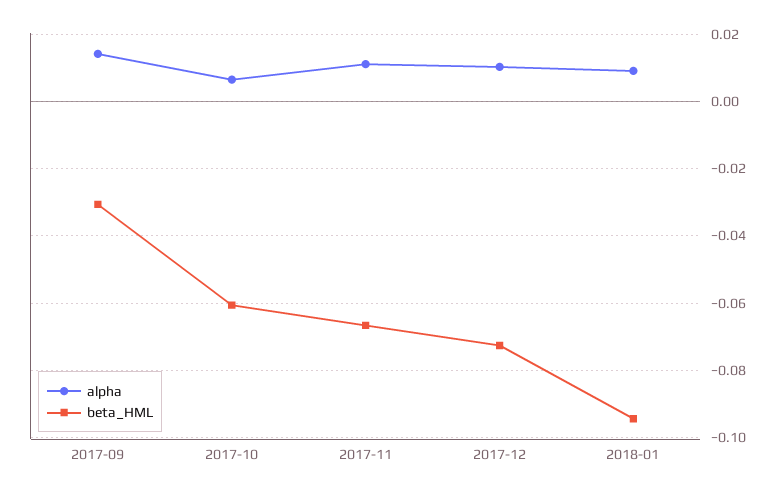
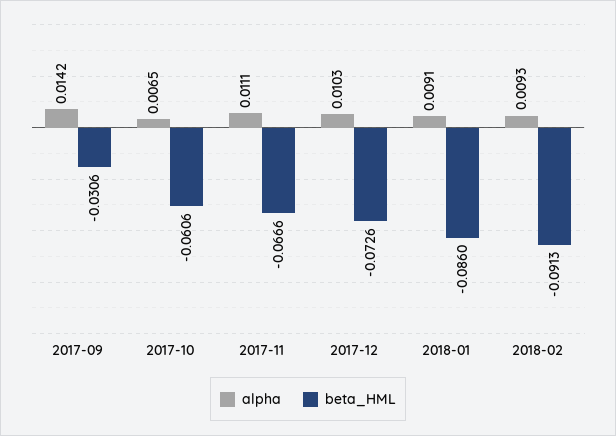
beta_HML, 2018-01: -0.094 -> -0.086
alpha, 2018-02: none -> 0.0093
beta_HML, 2018-02: none -> -0.0913

